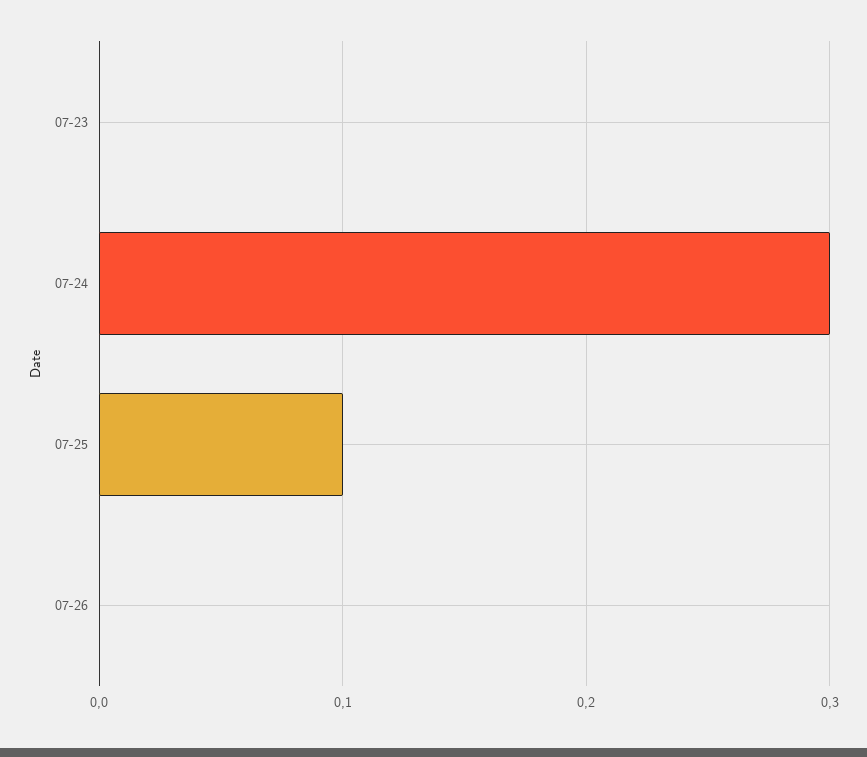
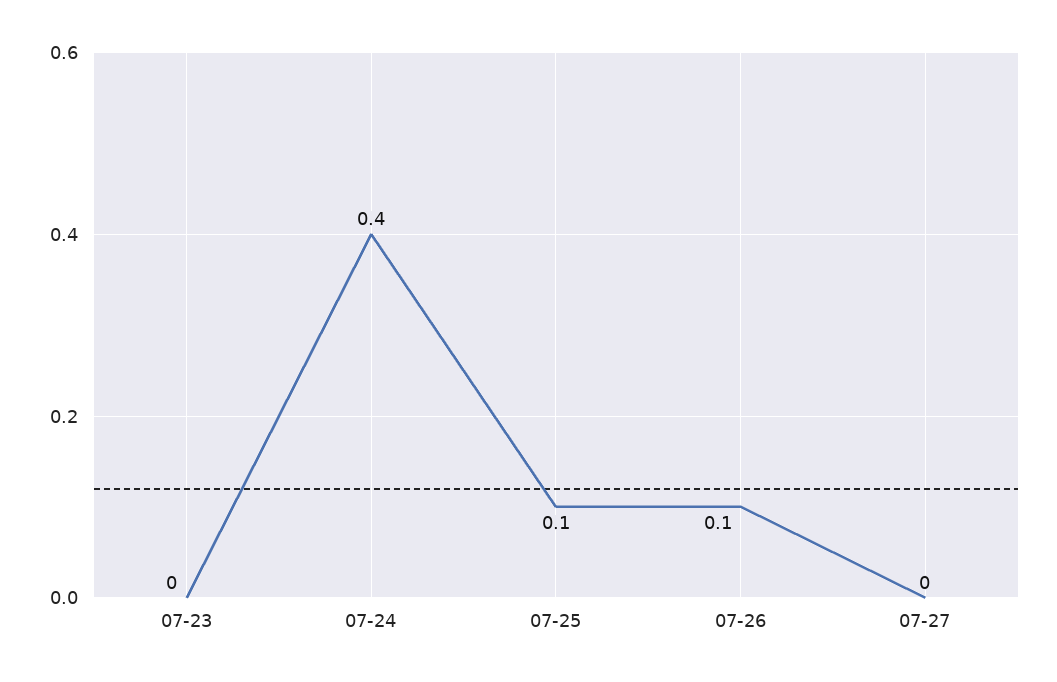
07-24: 0.3 -> 0.4
07-26: 0 -> 0.1
07-27: none -> 0

